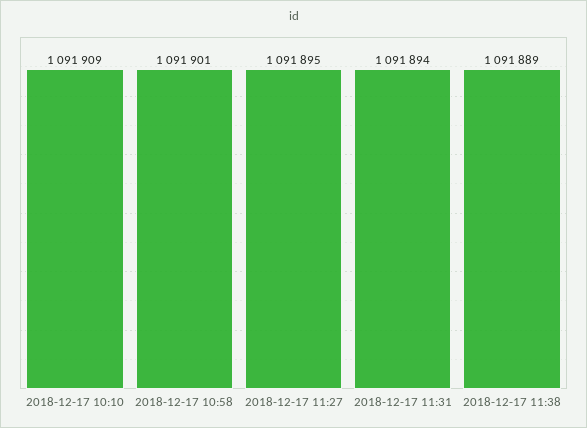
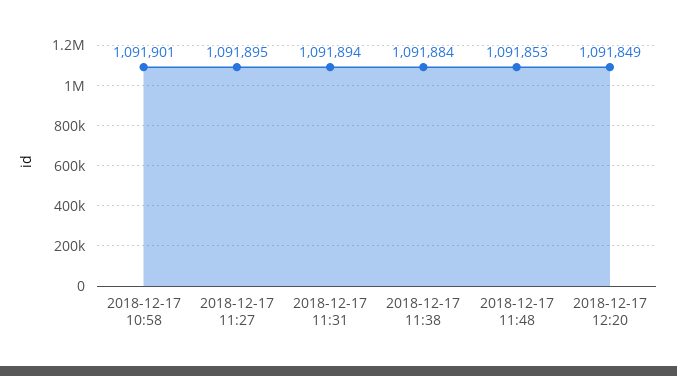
2018-12-17 10:10: 1091909 -> none
2018-12-17 11:38: 1091889 -> 1091884
2018-12-17 11:48: none -> 1091853
2018-12-17 12:20: none -> 1091849

